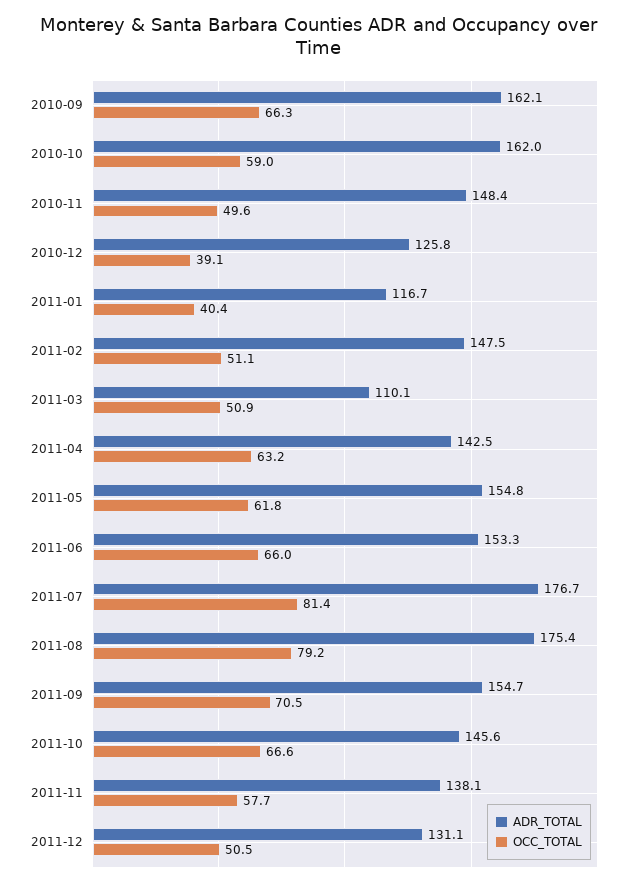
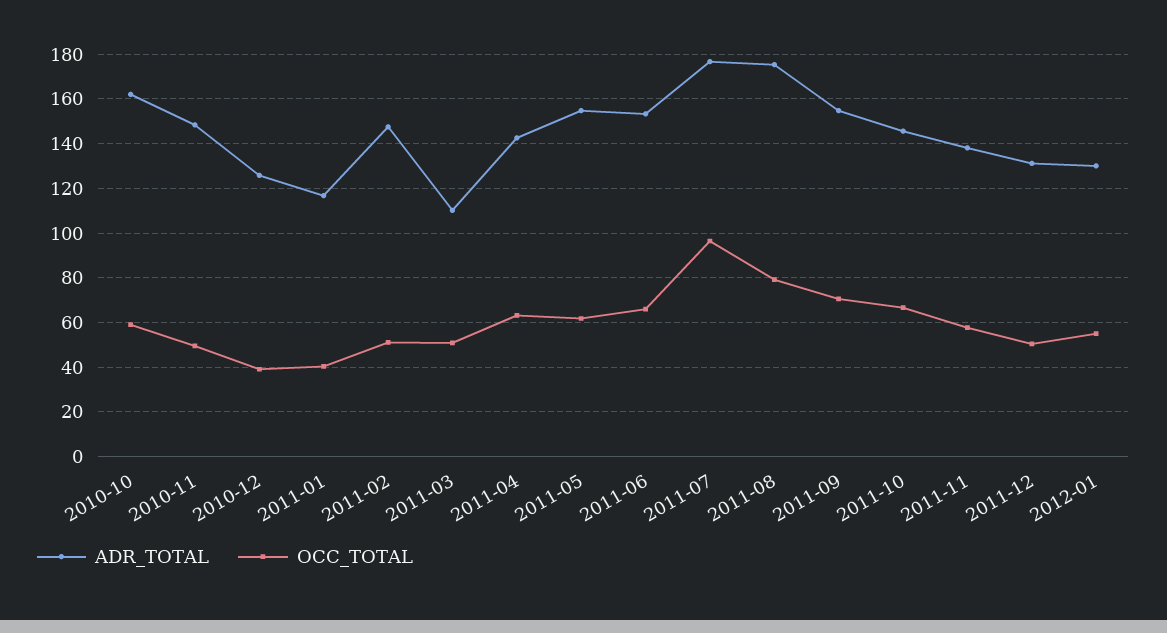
ADR_TOTAL, 2010-09: 162.1 -> none
OCC_TOTAL, 2010-09: 66.3 -> none
OCC_TOTAL, 2011-07: 81.4 -> 95
ADR_TOTAL, 2012-01: none -> 130
OCC_TOTAL, 2012-01: none -> 55

